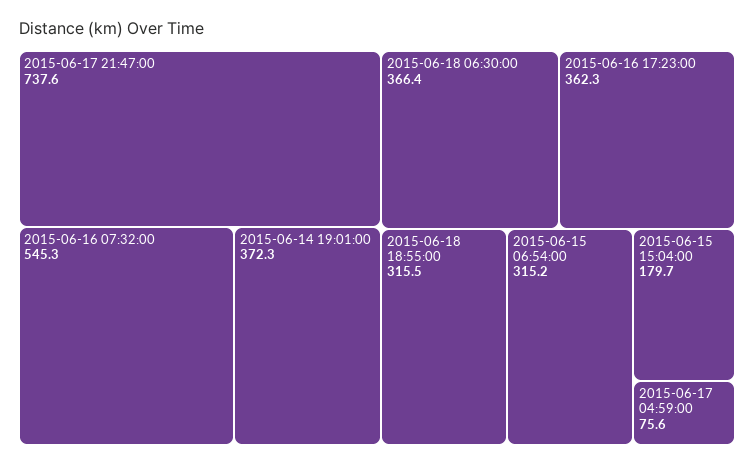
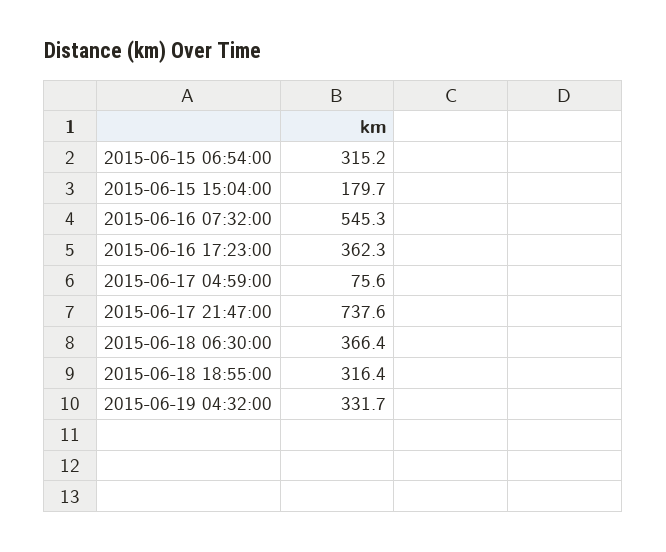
2015-06-14 19:01:00: 372.3 -> none
2015-06-18 18:55:00: 315.5 -> 316.4
2015-06-19 04:32:00: none -> 331.7

